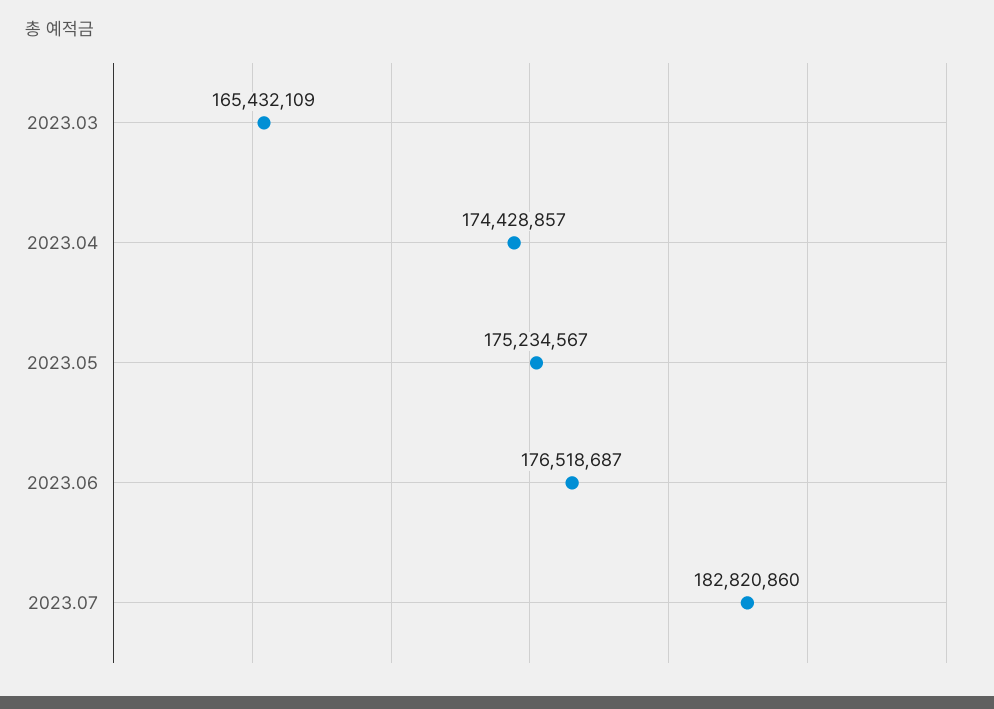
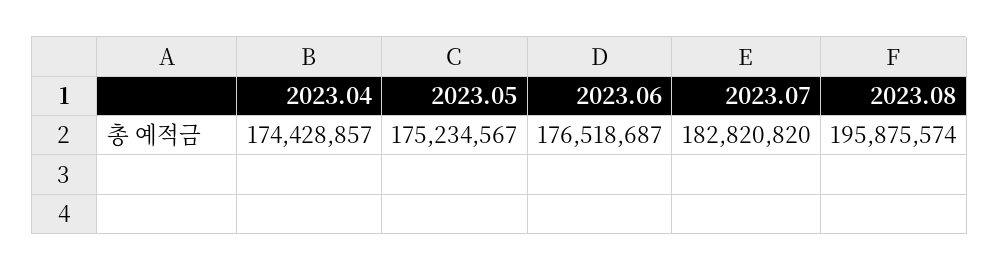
2023.03: 165432109 -> none
2023.07: 182820860 -> 182820820
2023.08: none -> 195875574

